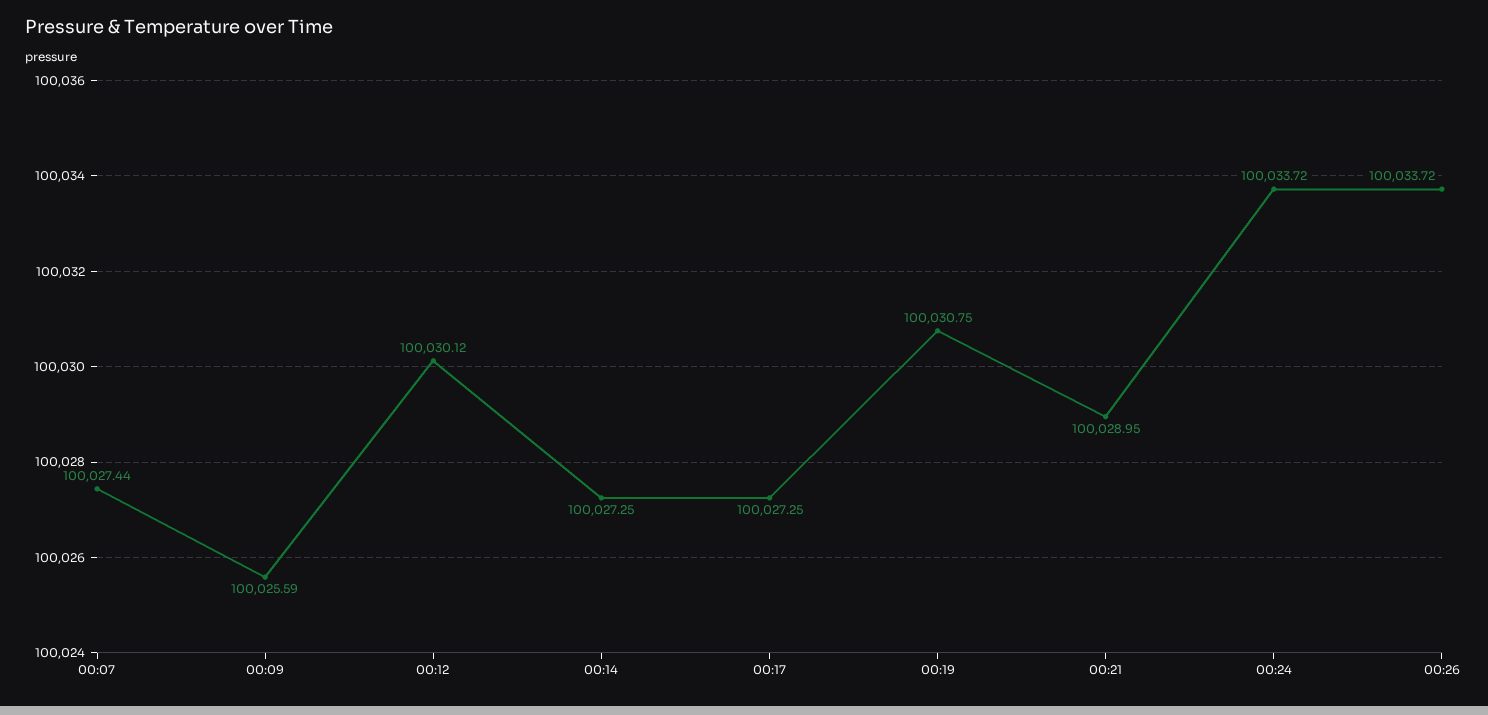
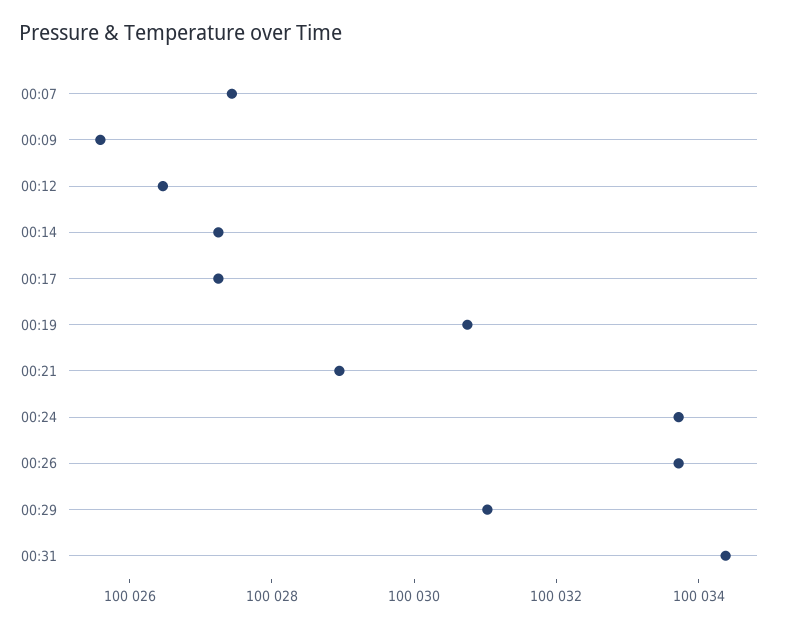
00:12: 100030.12 -> 100026.5
00:29: none -> 100031
00:31: none -> 100034.5

